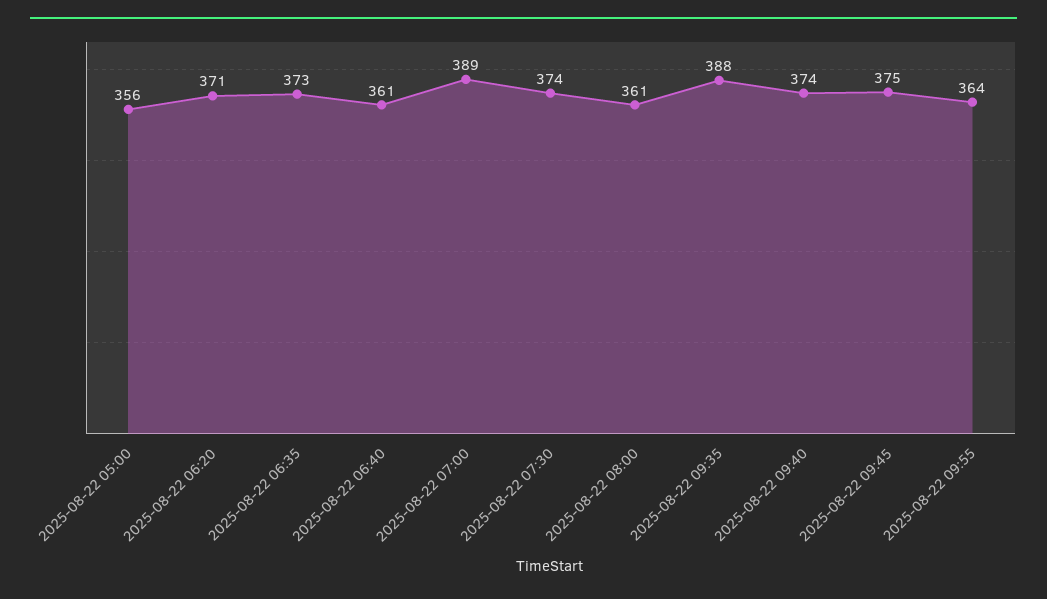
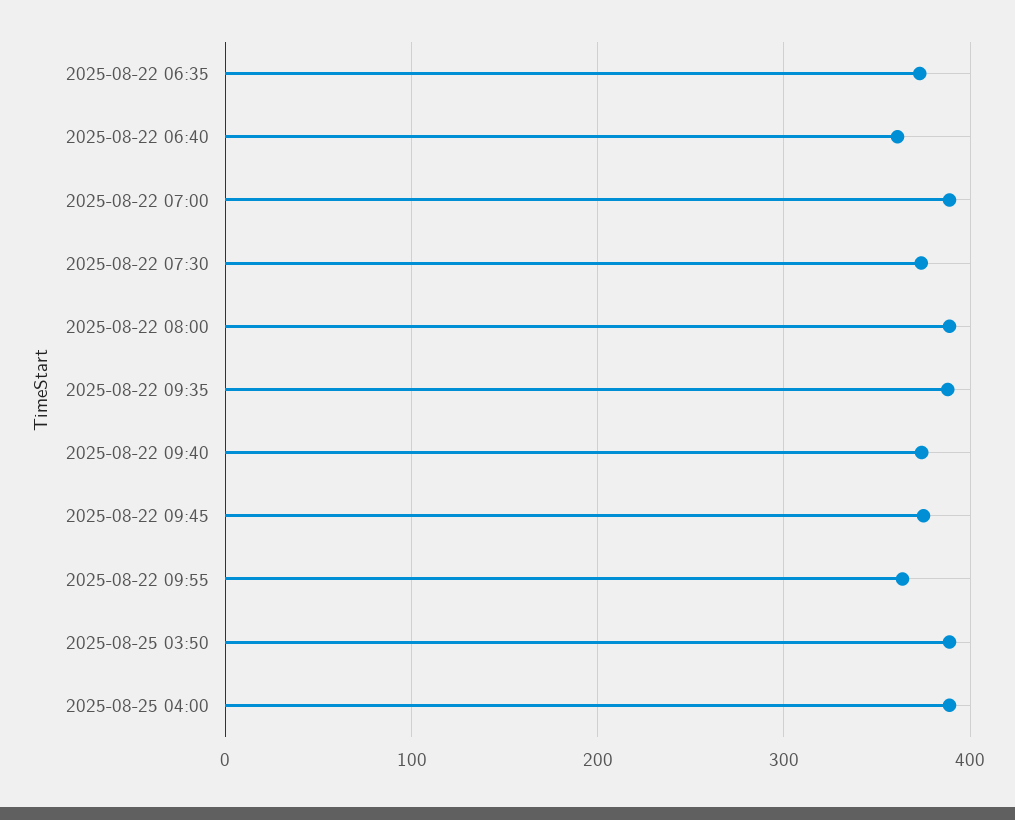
2025-08-22 05:00: 356 -> none
2025-08-22 06:20: 371 -> none
2025-08-22 08:00: 361 -> 390
2025-08-25 03:50: none -> 390
2025-08-25 04:00: none -> 390

